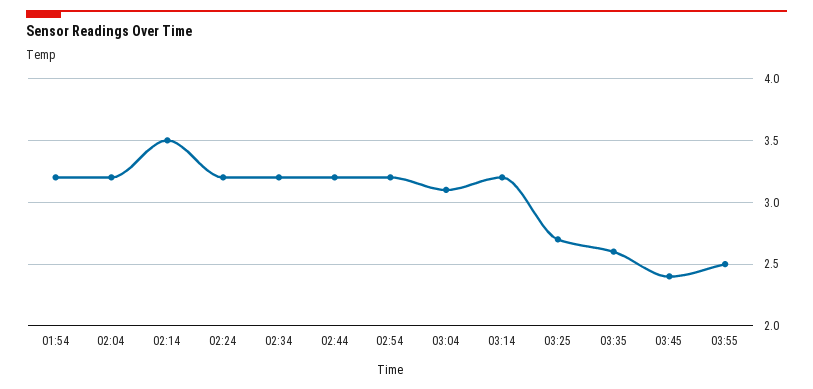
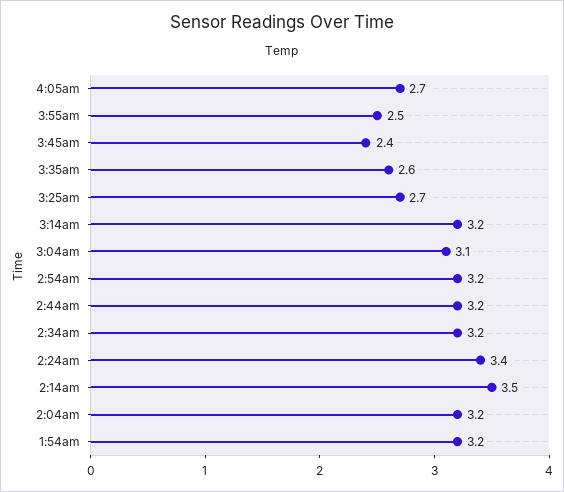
02:24: 3.2 -> 3.4
4:05am: none -> 2.7

